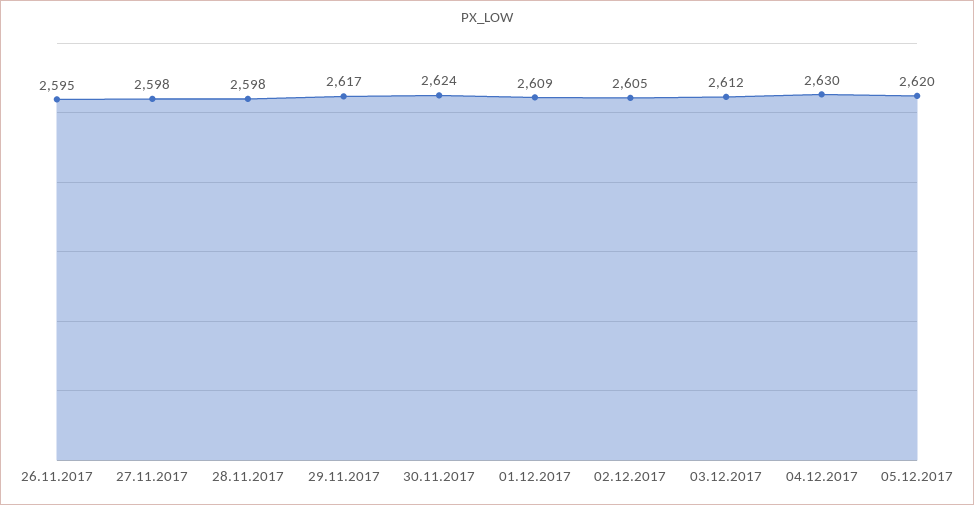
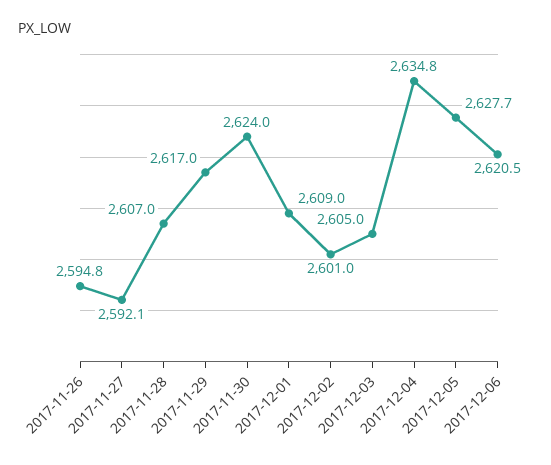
27.11.2017: 2598 -> 2592.1
28.11.2017: 2598 -> 2607
02.12.2017: 2605 -> 2601
03.12.2017: 2612 -> 2605
04.12.2017: 2630 -> 2634.8
05.12.2017: 2620 -> 2627.7
2017-12-06: none -> 2620.5

